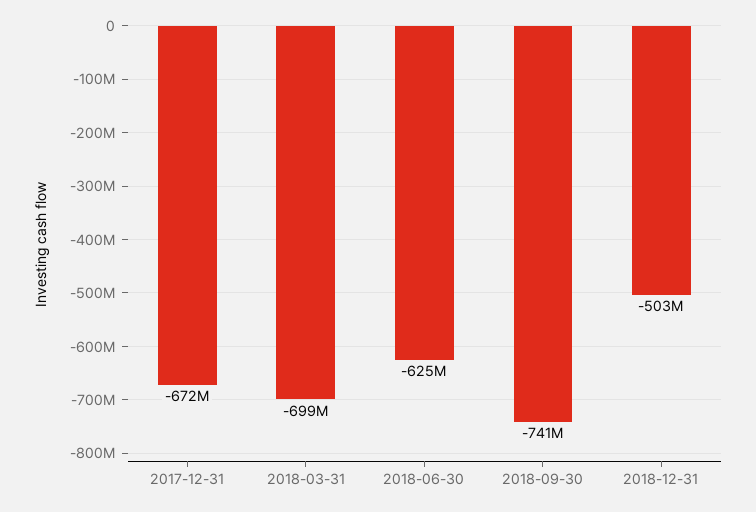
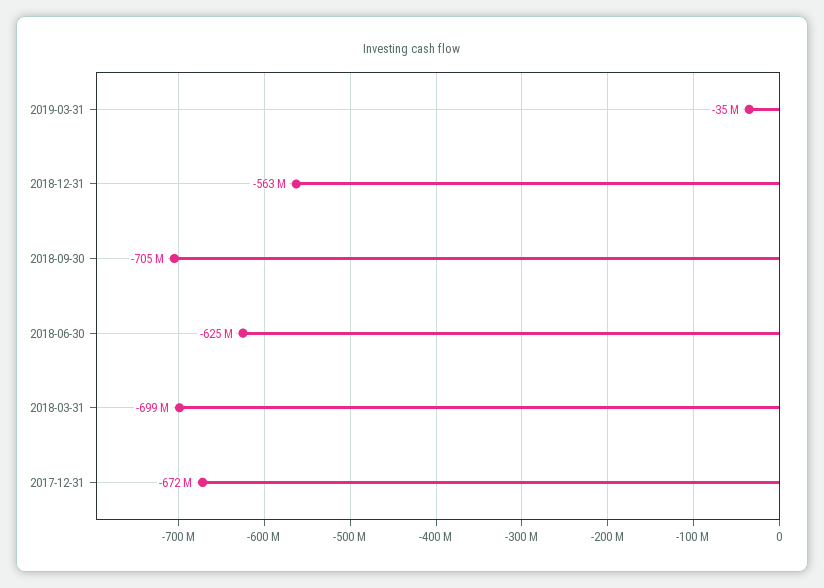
2018-09-30: -741000000 -> -705000000
2018-12-31: -503000000 -> -563000000
2019-03-31: none -> -35000000

